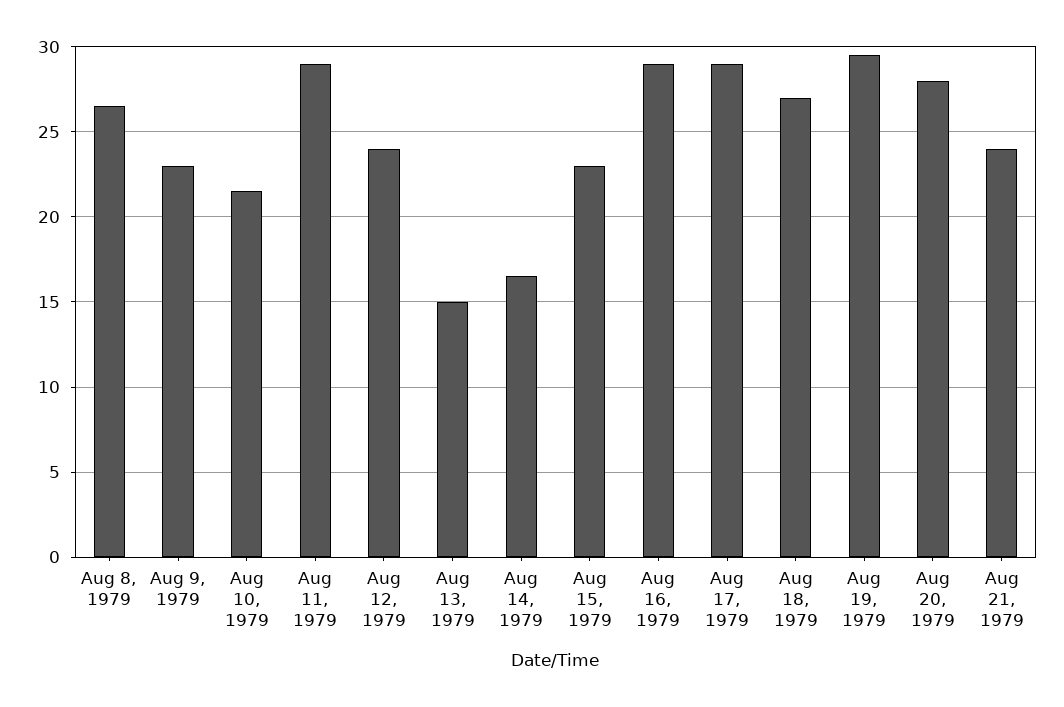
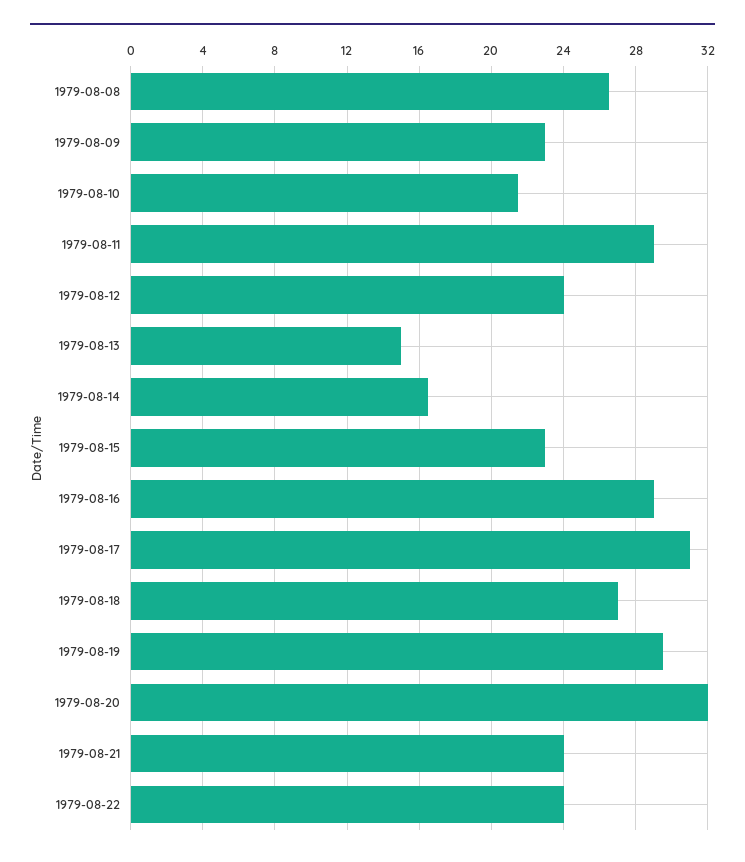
Aug 17, 1979: 29 -> 31
Aug 20, 1979: 28 -> 32
1979-08-22: none -> 24

